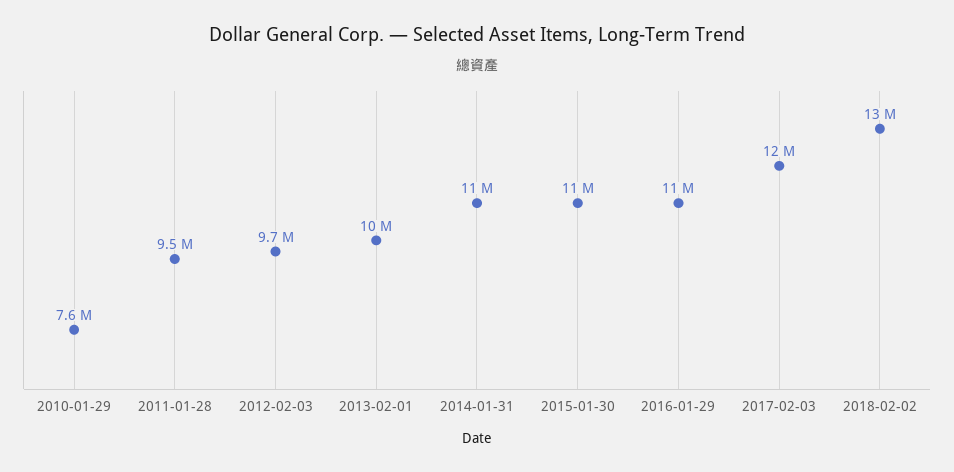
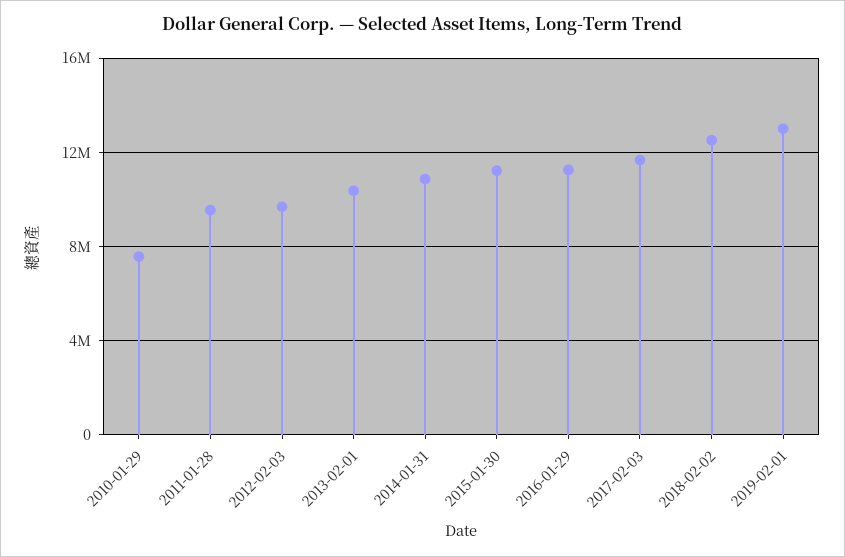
2019-02-01: none -> 13000000

